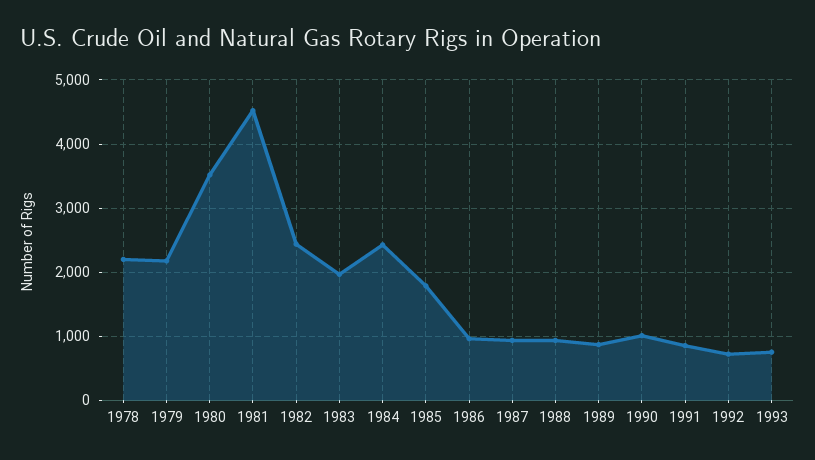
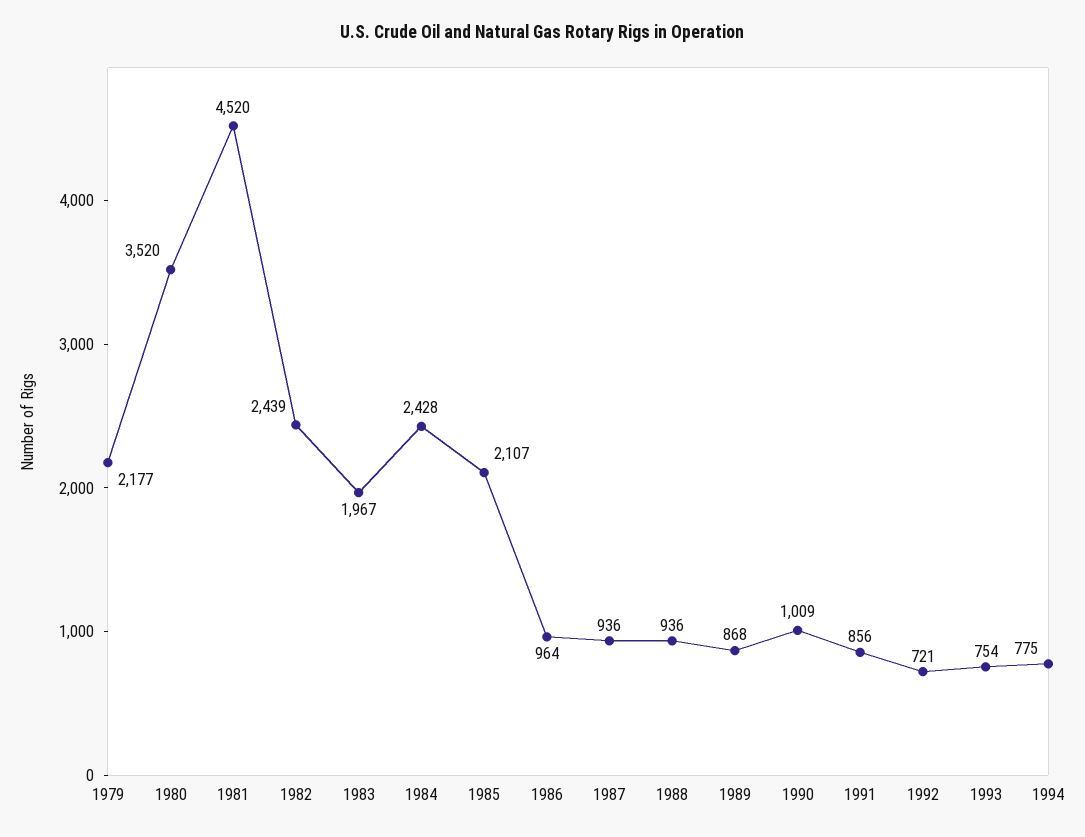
1978: 2200 -> none
1985: 1800 -> 2107
1994: none -> 775

